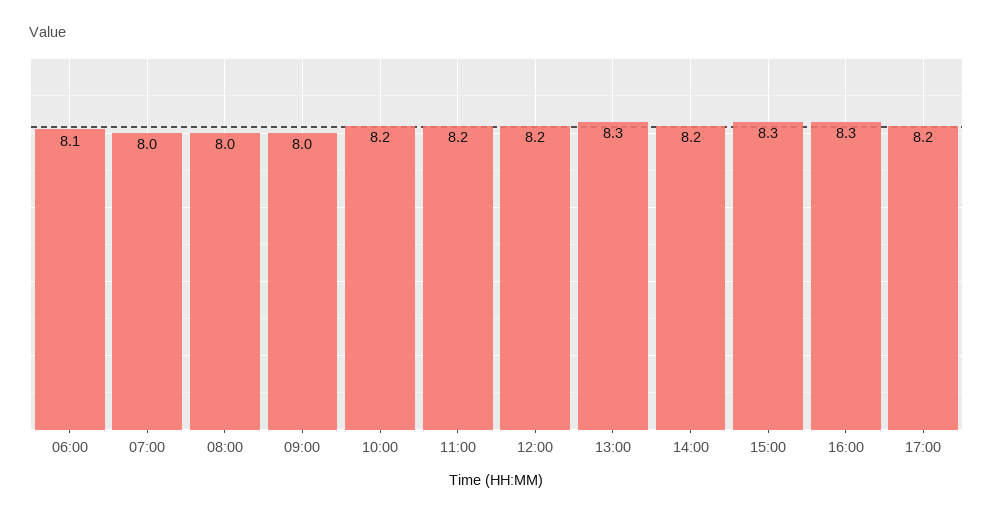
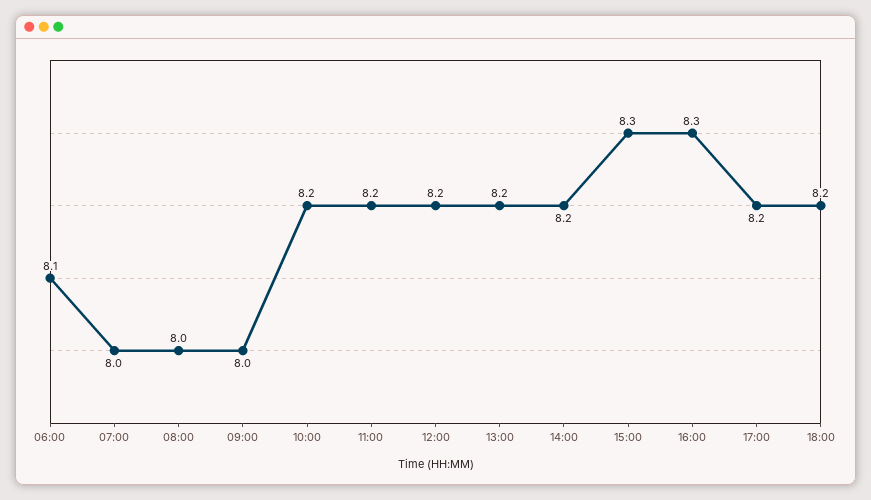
13:00: 8.3 -> 8.2
18:00: none -> 8.2

